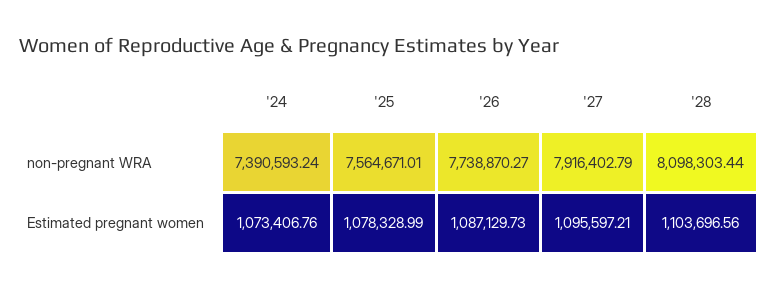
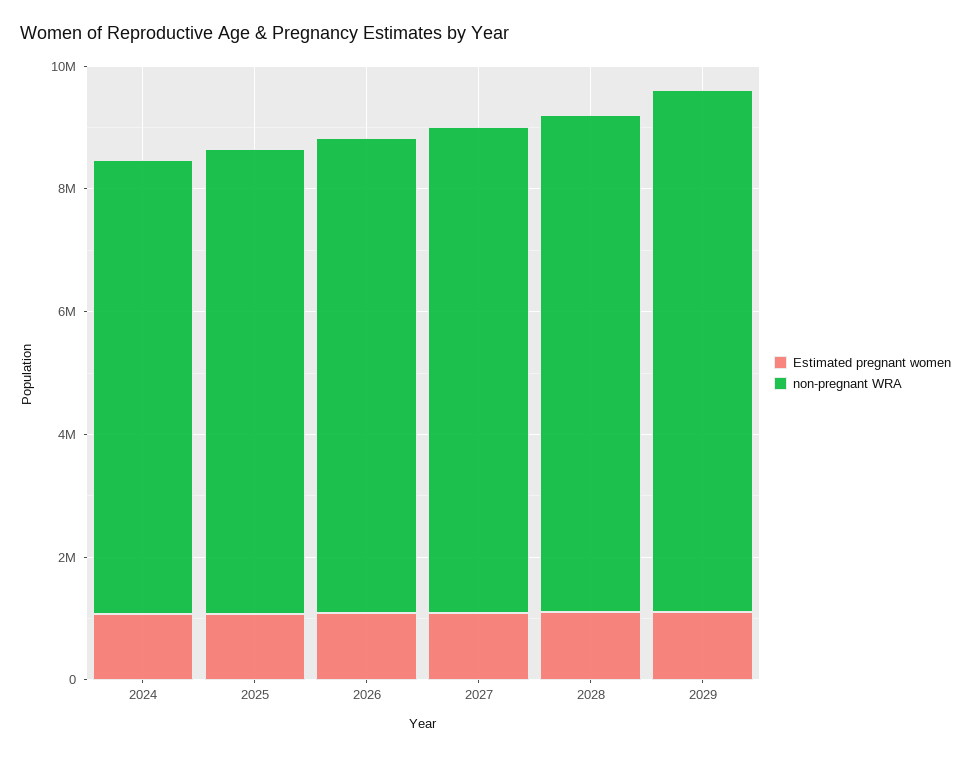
Estimated pregnant women, 2029: none -> 1000000
non-pregnant WRA, 2029: none -> 8500000

